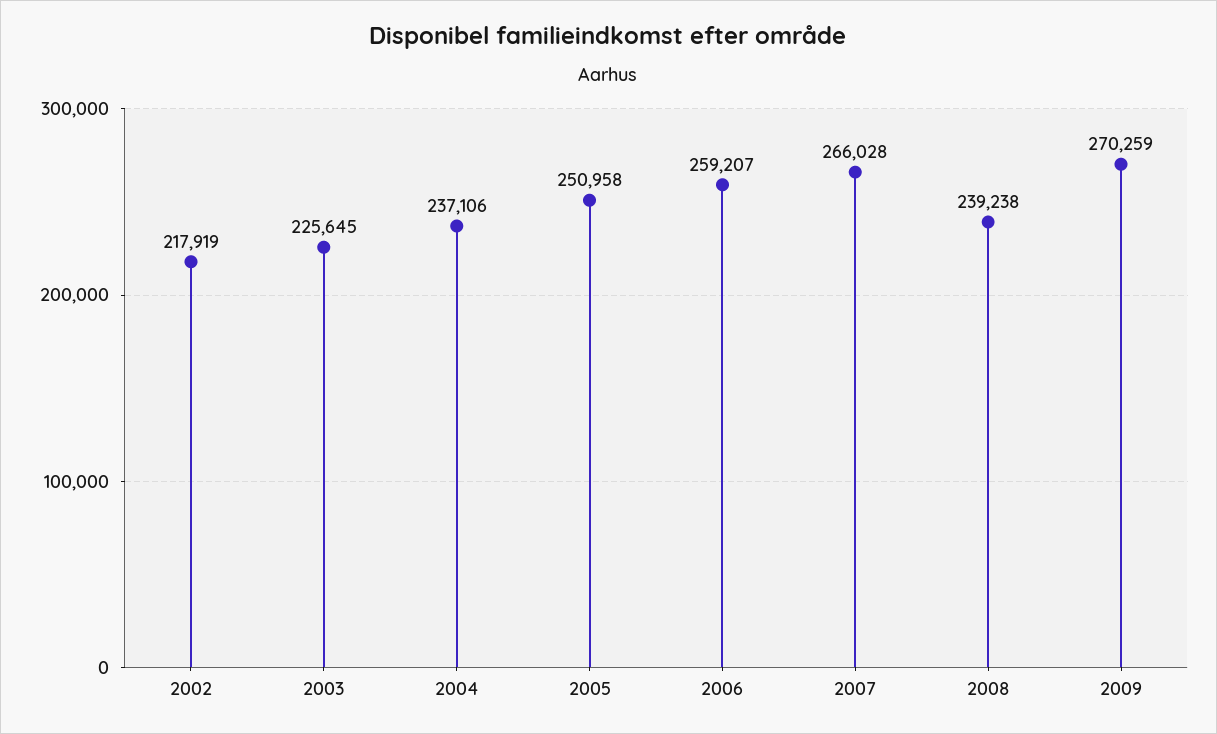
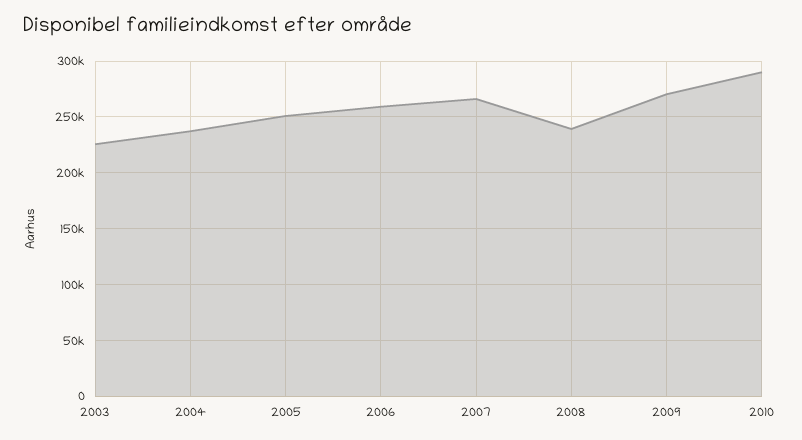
2002: 217919 -> none
2010: none -> 290000

